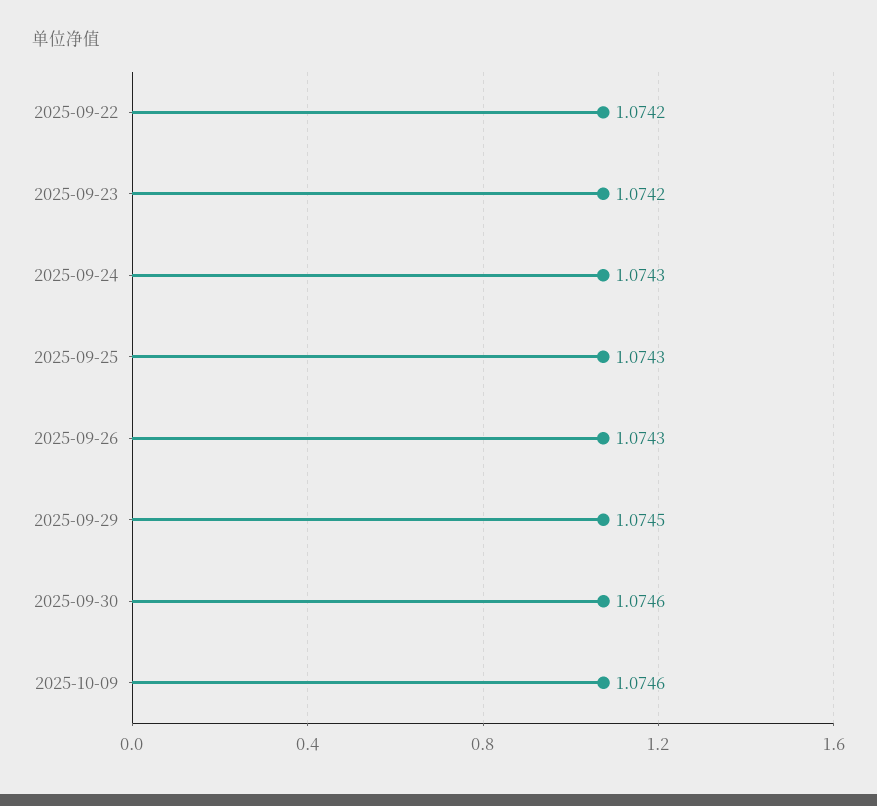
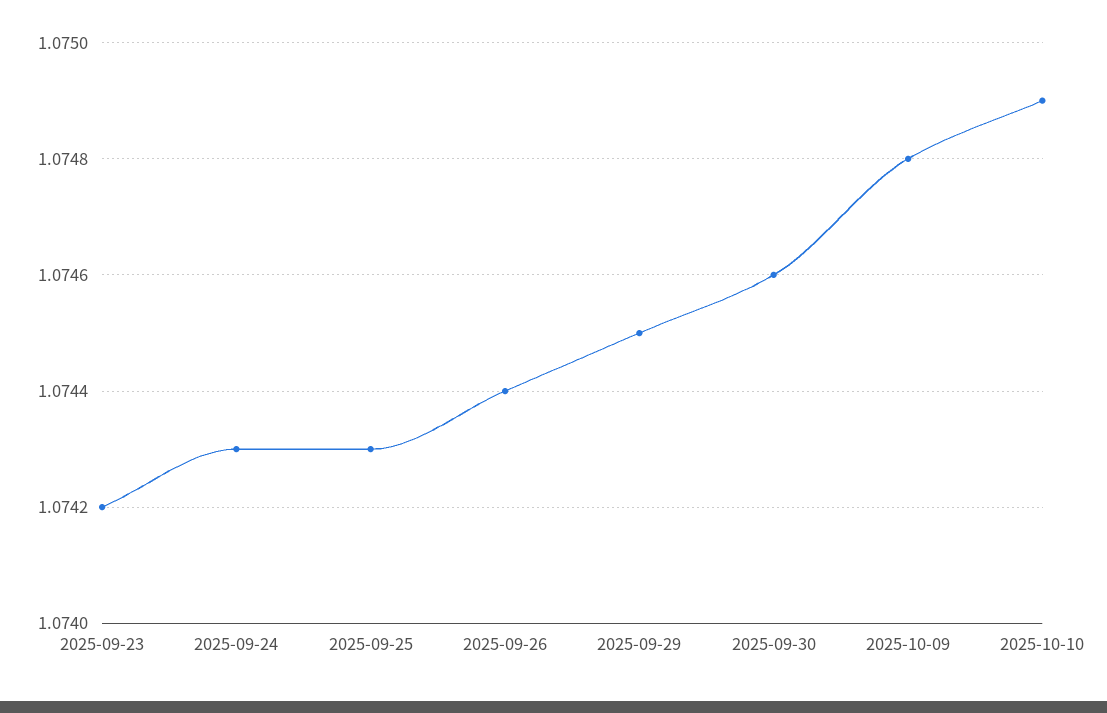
2025-09-22: 1.0742 -> none
2025-09-26: 1.0743 -> 1.0744
2025-10-09: 1.0746 -> 1.0748
2025-10-10: none -> 1.0749

